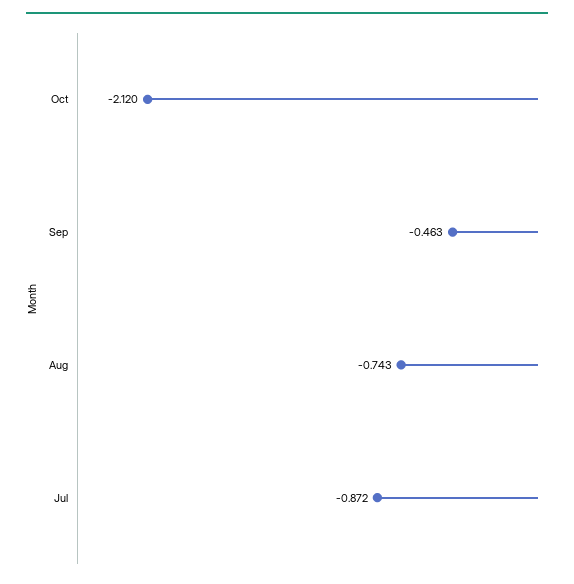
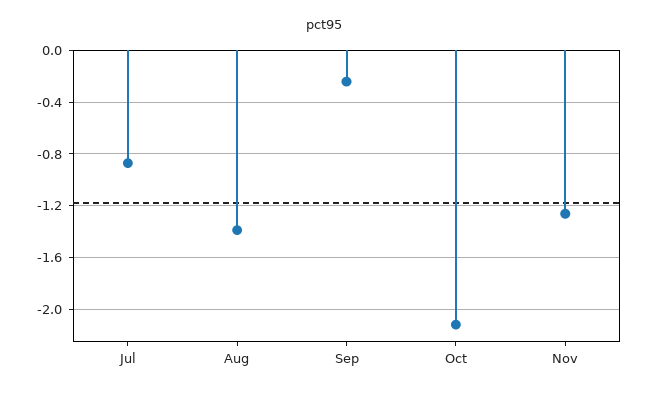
Sep: -0.463 -> -0.25
Aug: -0.743 -> -1.4
Nov: none -> -1.25

